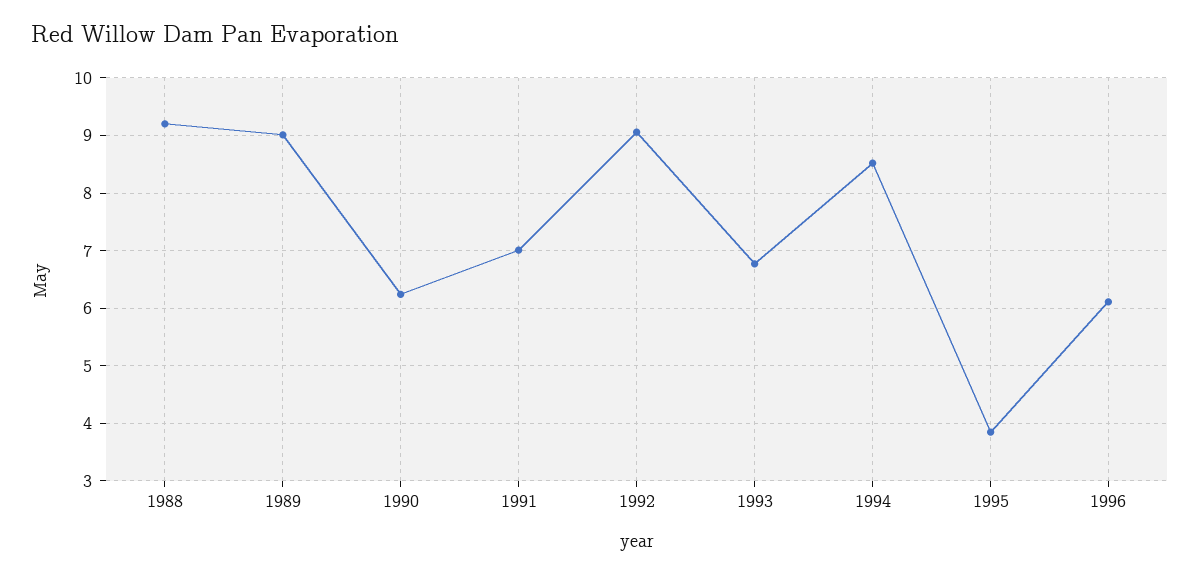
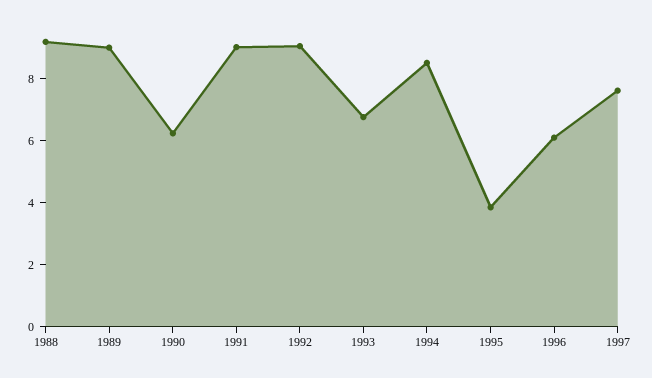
1991: 7 -> 9
1997: none -> 7.5

